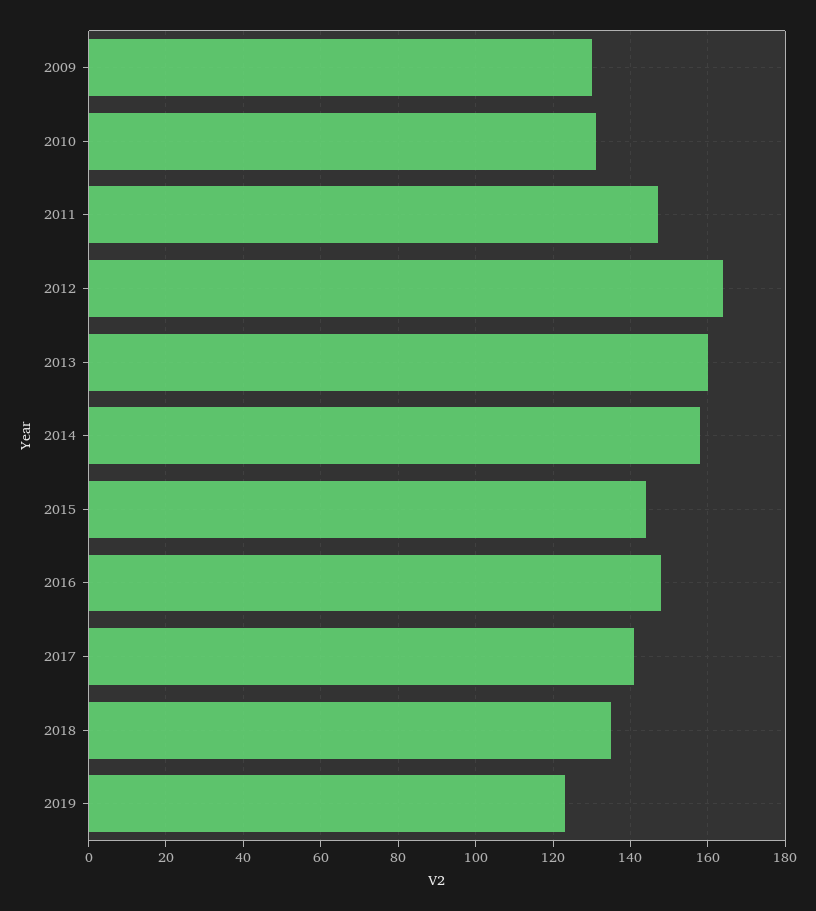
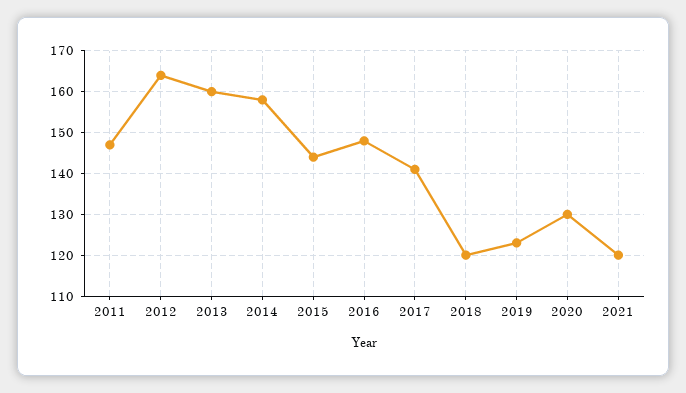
2009: 130 -> none
2010: 130 -> none
2018: 135 -> 120
2020: none -> 130
2021: none -> 120

